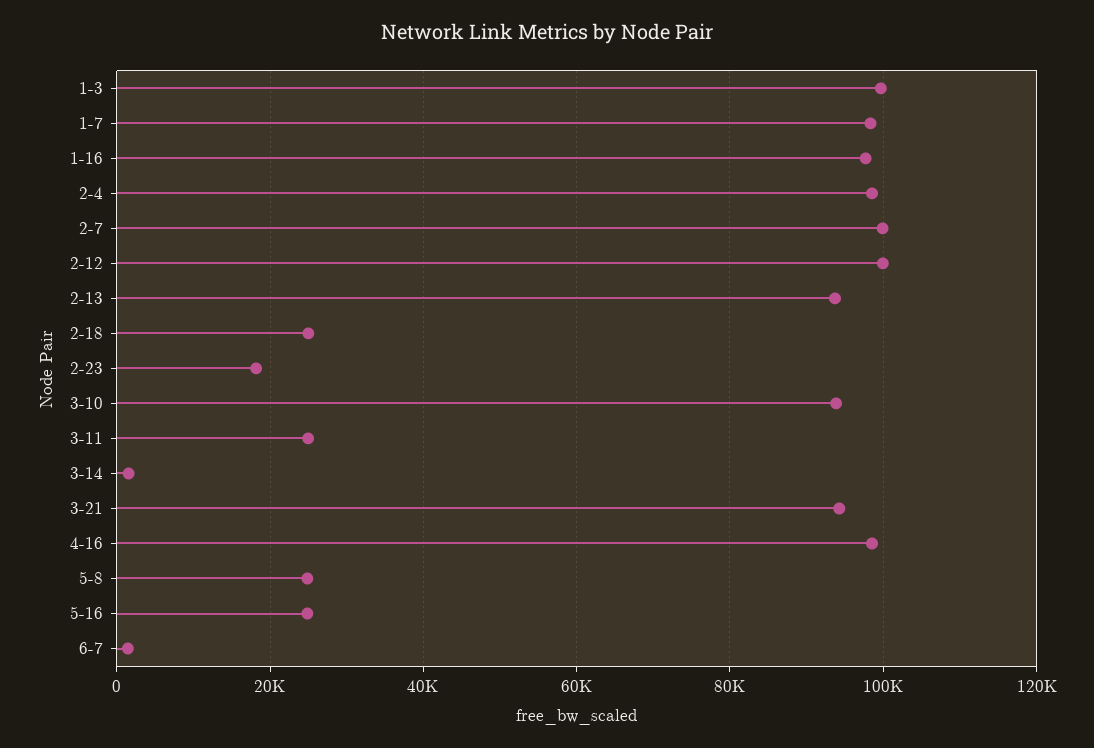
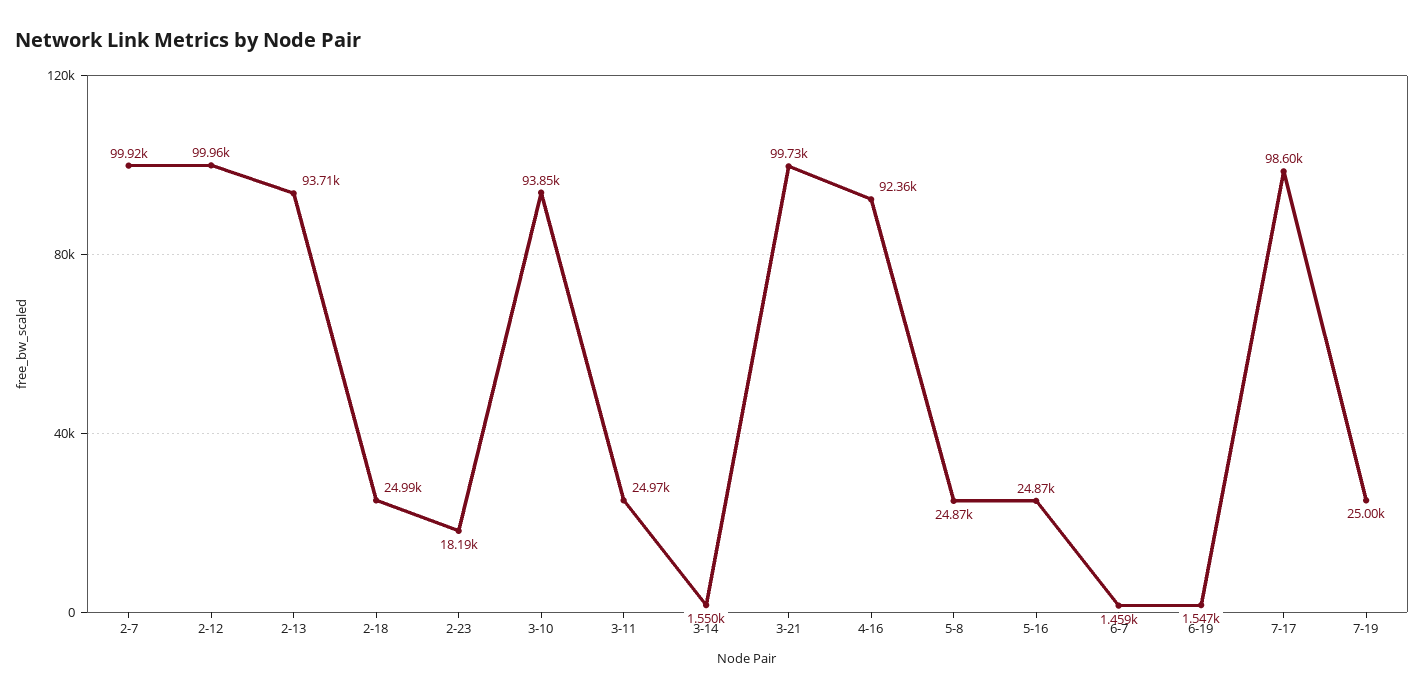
1-3: 100000 -> none
1-7: 98000 -> none
1-16: 98000 -> none
2-4: 98000 -> none
3-21: 94000 -> 99730
4-16: 98000 -> 92360
6-19: none -> 1547
7-17: none -> 98600
7-19: none -> 25000

